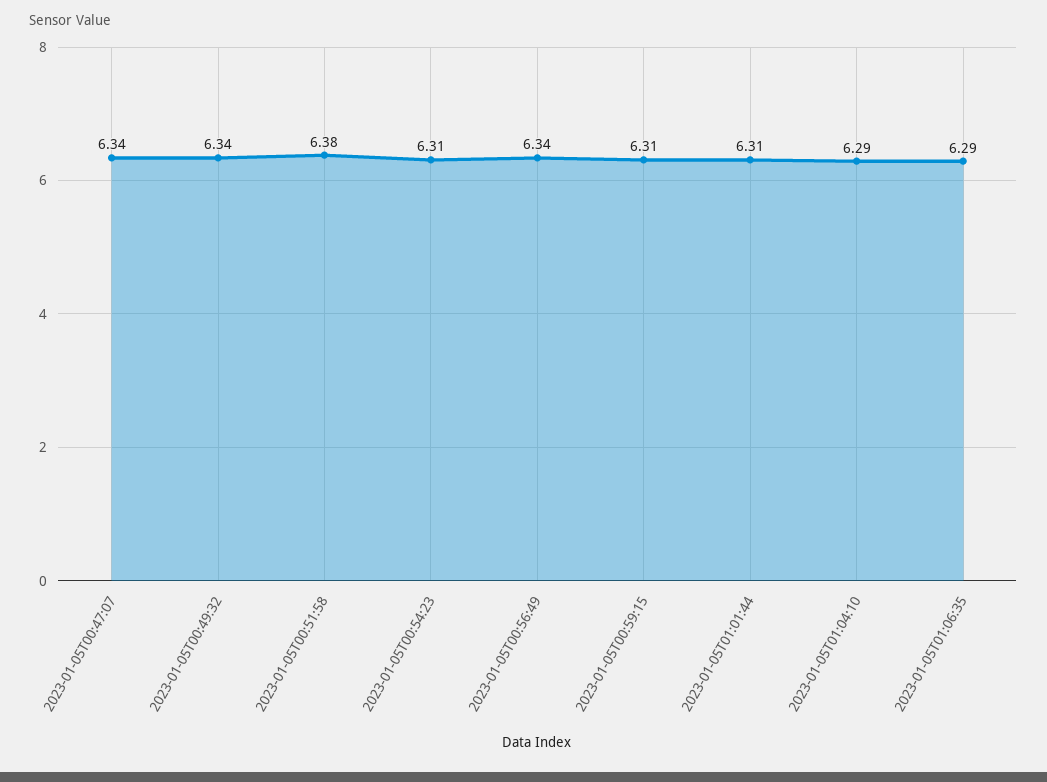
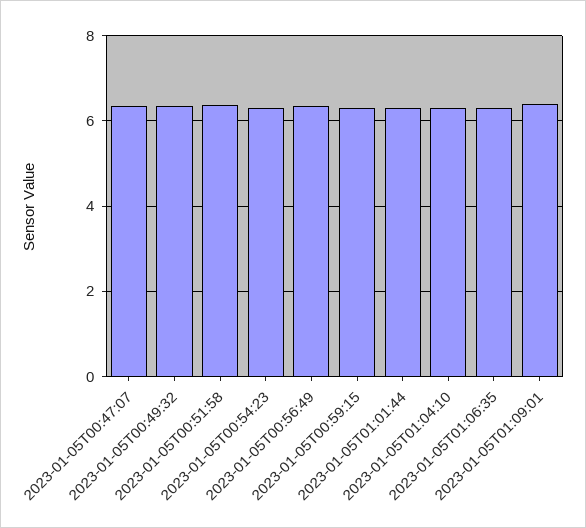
2023-01-05T01:09:01: none -> 6.4

